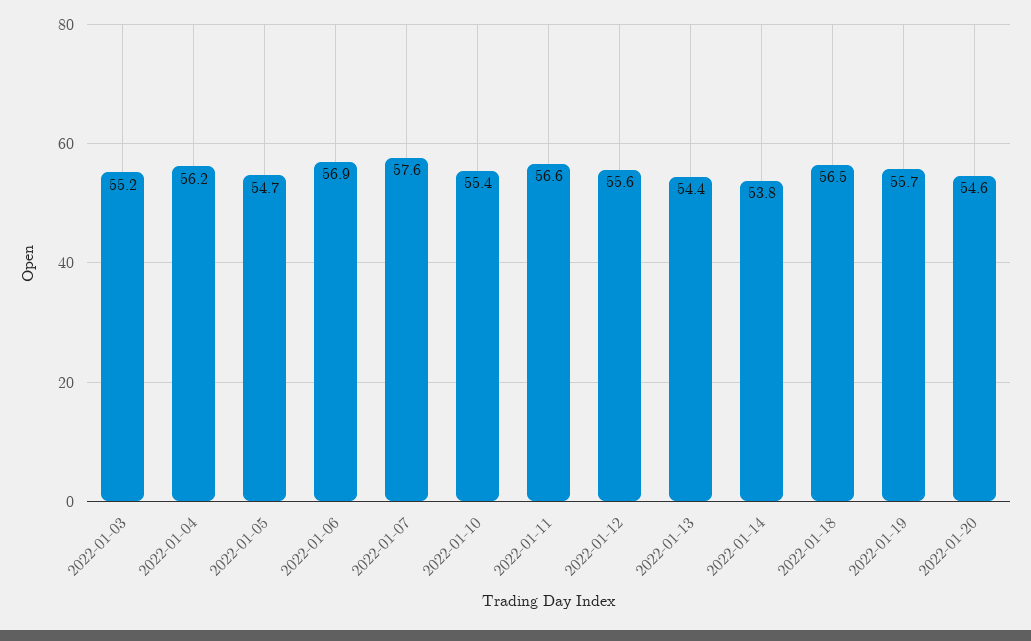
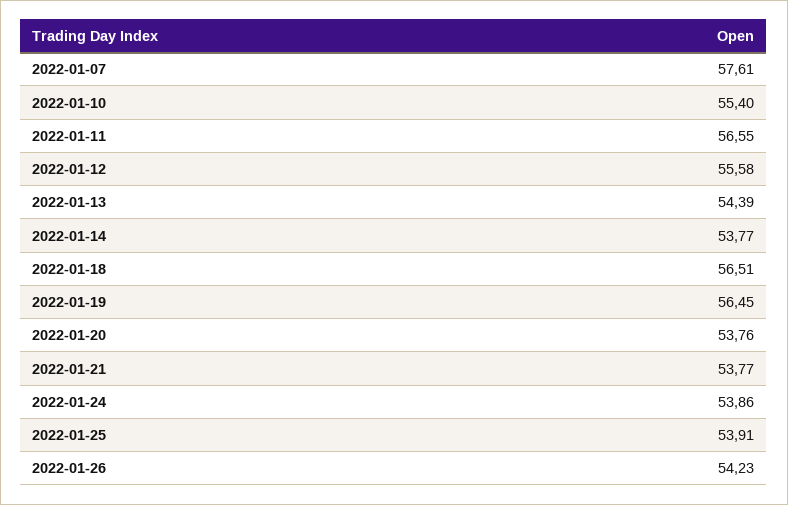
2022-01-03: 55.2 -> none
2022-01-04: 56.2 -> none
2022-01-05: 54.7 -> none
2022-01-06: 56.9 -> none
2022-01-19: 55.7 -> 56.45
2022-01-20: 54.6 -> 53.76
2022-01-21: none -> 53.77
2022-01-24: none -> 53.86
2022-01-25: none -> 53.91
2022-01-26: none -> 54.23

